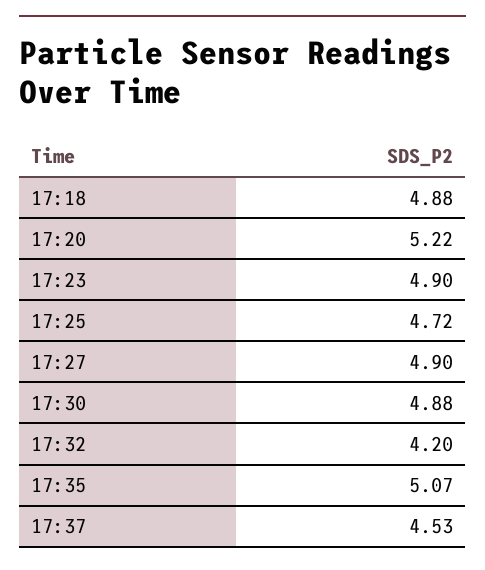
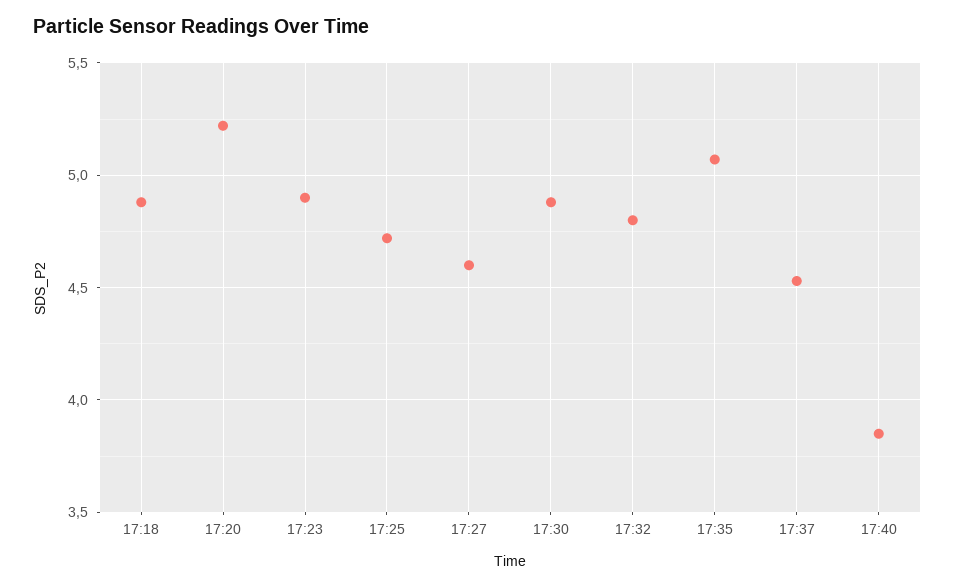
17:27: 4.9 -> 4.6
17:32: 4.2 -> 4.8
17:40: none -> 3.85

